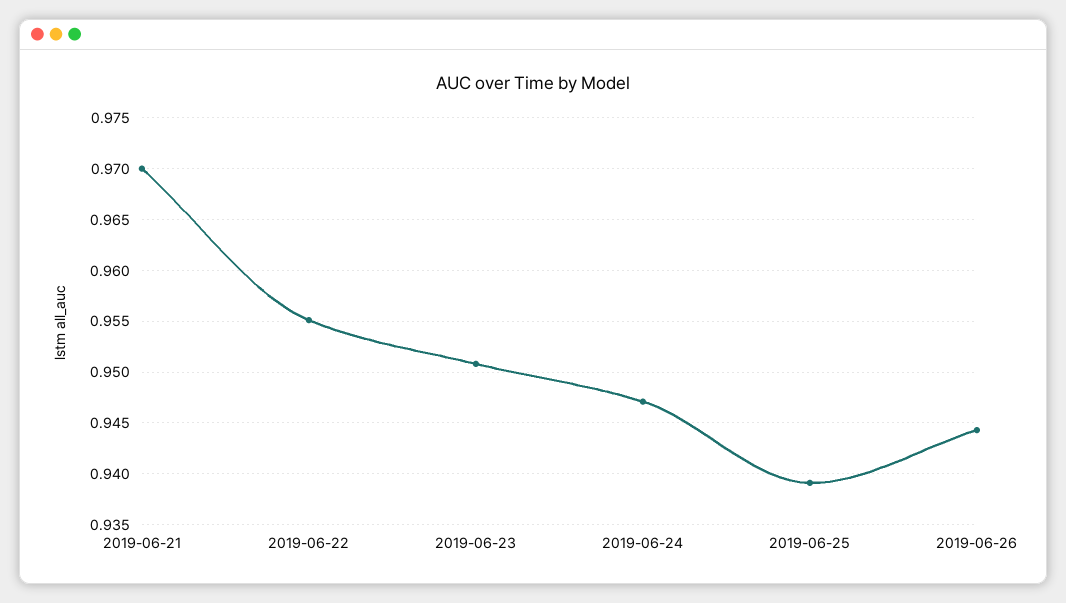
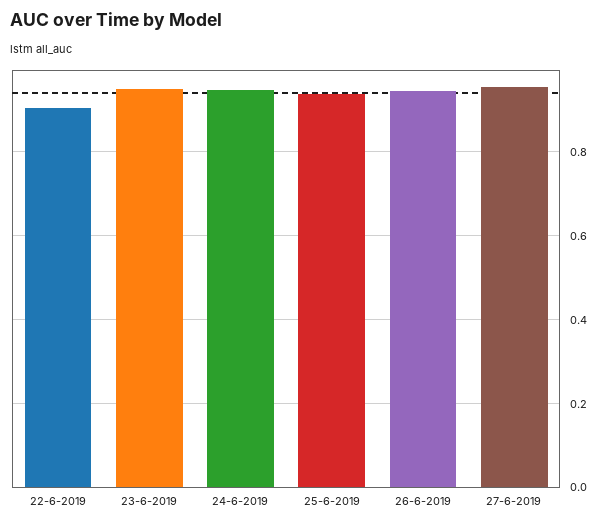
2019-06-21: 0.97 -> none
2019-06-22: 0.955 -> 0.9
27-6-2019: none -> 0.96

